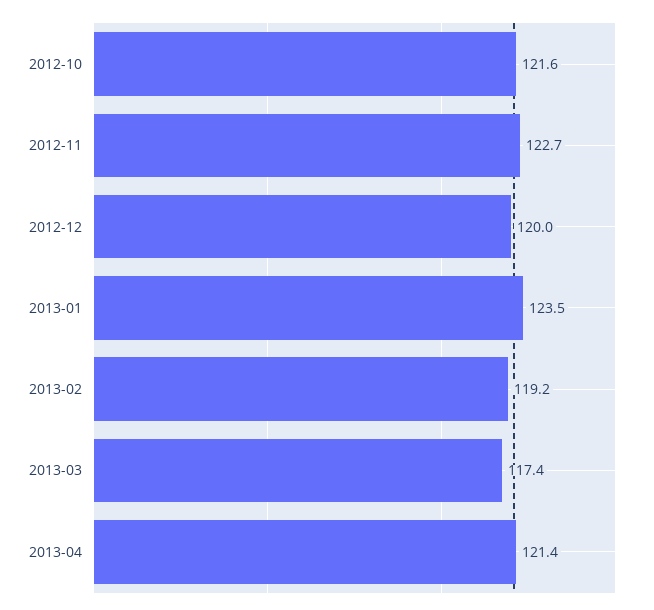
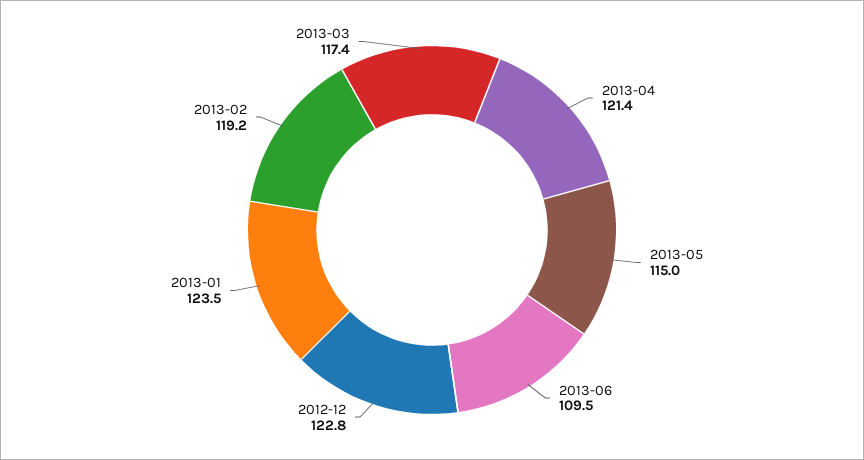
2012-10: 121.6 -> none
2012-11: 122.7 -> none
2012-12: 120 -> 122.8
2013-05: none -> 115
2013-06: none -> 109.5

